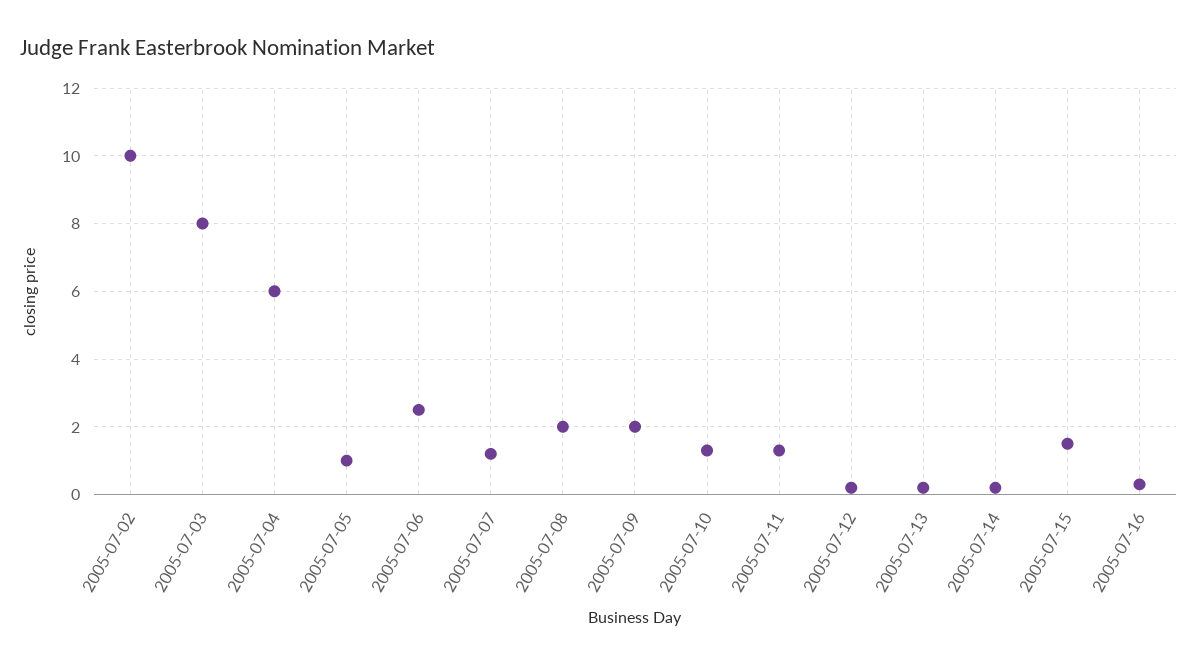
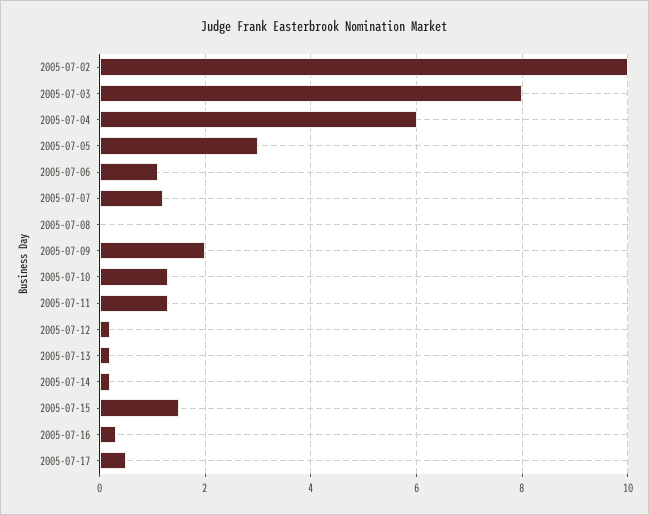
2005-07-05: 1 -> 3
2005-07-06: 2.5 -> 1
2005-07-08: 2 -> 0
2005-07-17: none -> 0.5

